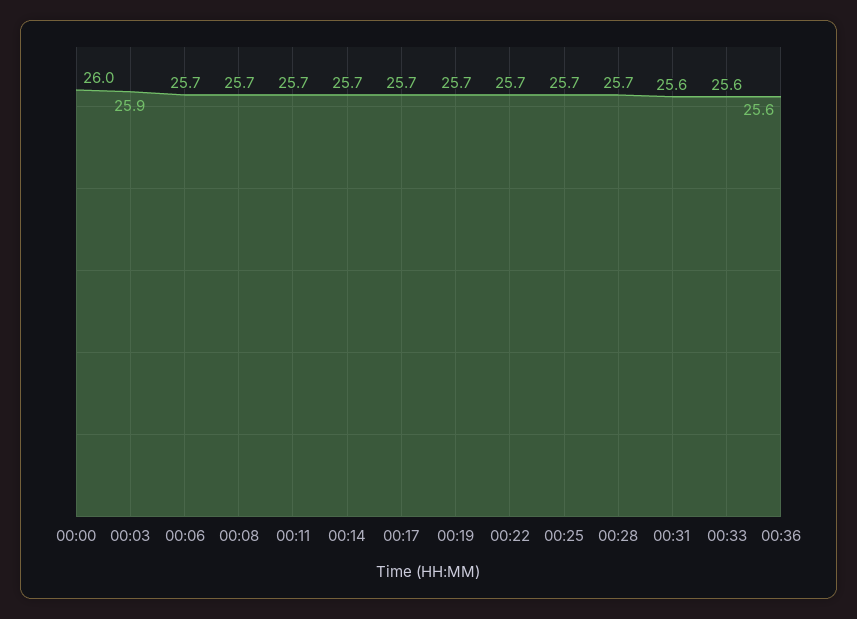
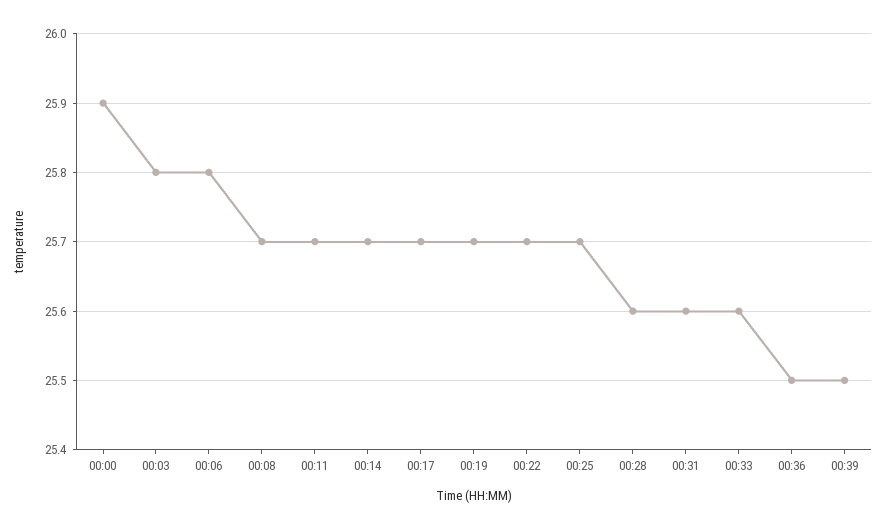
00:00: 26 -> 25.9
00:03: 25.9 -> 25.8
00:06: 25.7 -> 25.8
00:28: 25.7 -> 25.6
00:36: 25.6 -> 25.5
00:39: none -> 25.5

